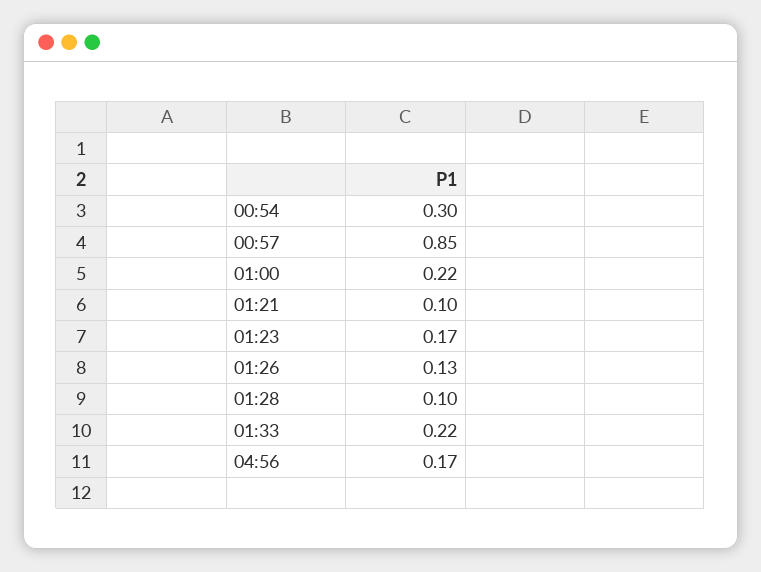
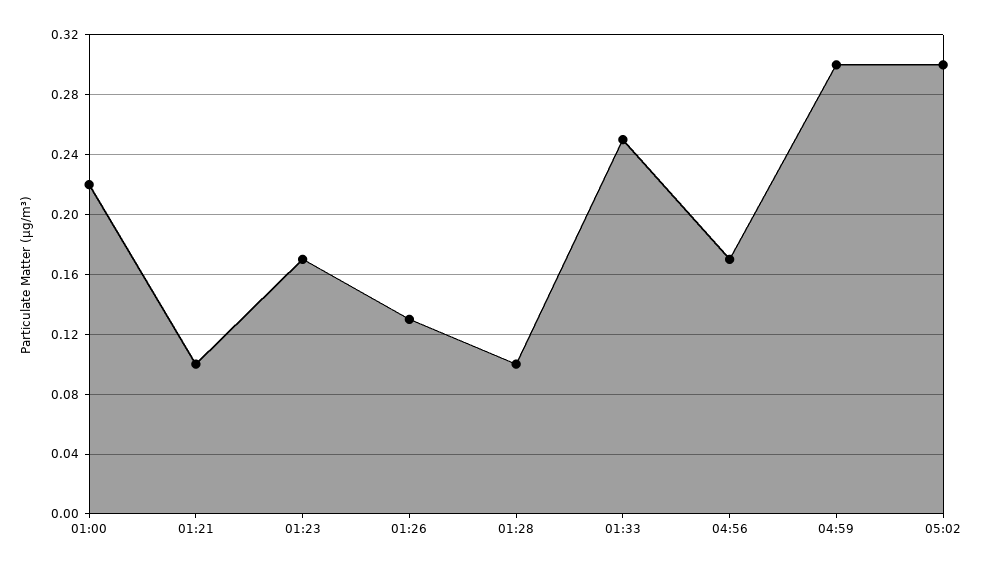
00:54: 0.3 -> none
00:57: 0.85 -> none
01:33: 0.22 -> 0.25
04:59: none -> 0.3
05:02: none -> 0.3

